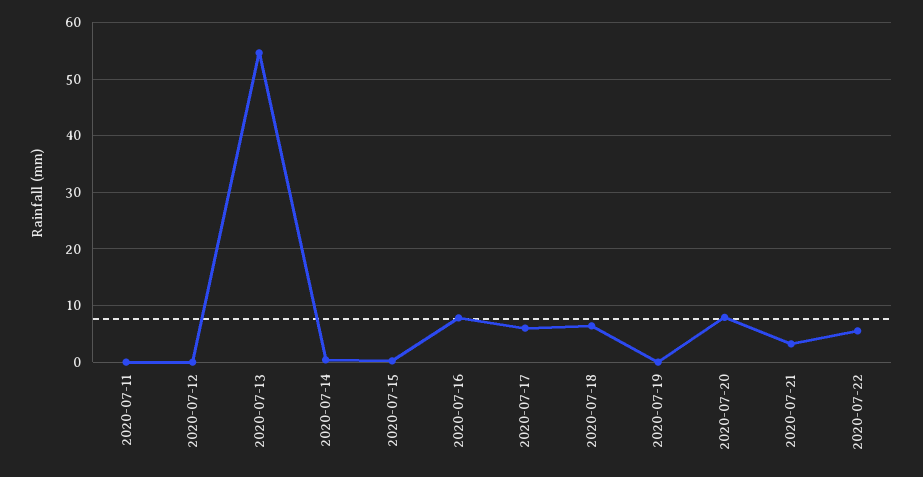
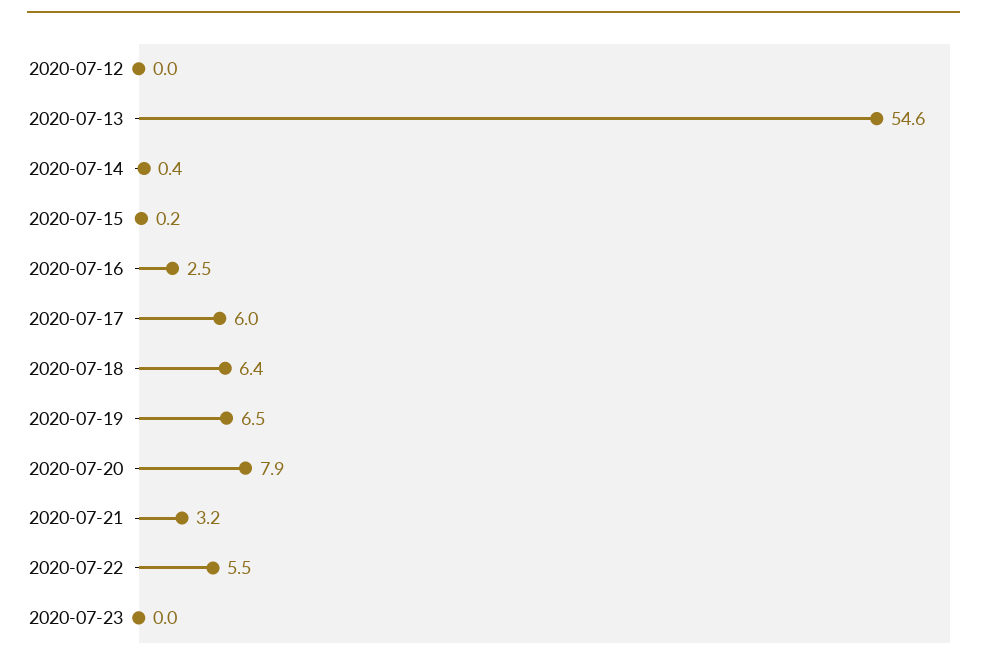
2020-07-11: 0 -> none
2020-07-16: 8 -> 2.5
2020-07-19: 0 -> 6.5
2020-07-23: none -> 0

